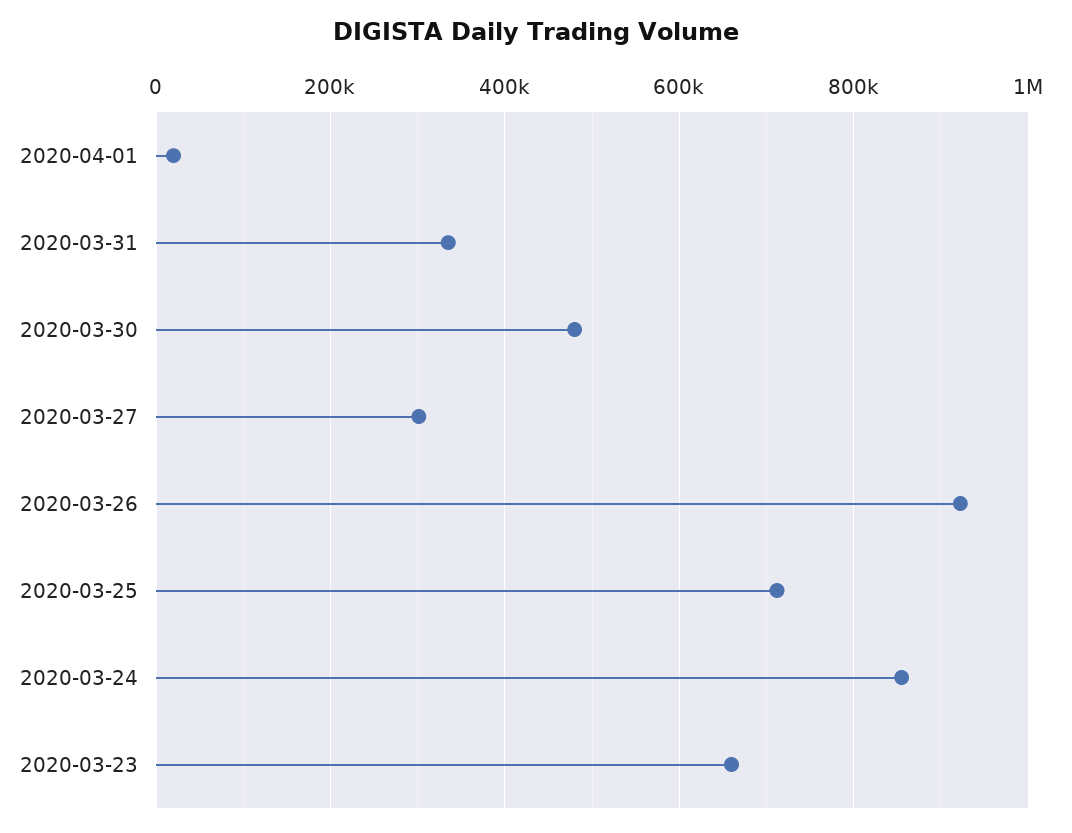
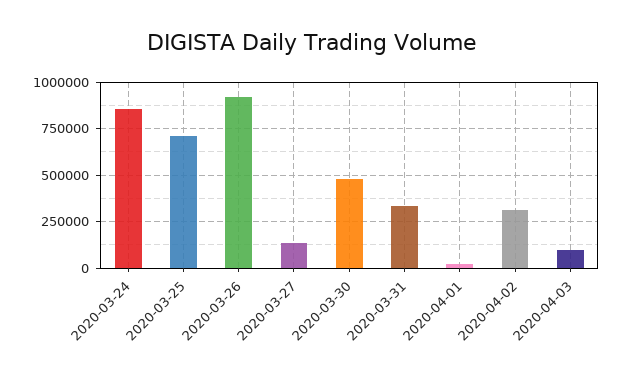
2020-03-27: 300000 -> 150000
2020-03-23: 660000 -> none
2020-04-02: none -> 300000
2020-04-03: none -> 100000

